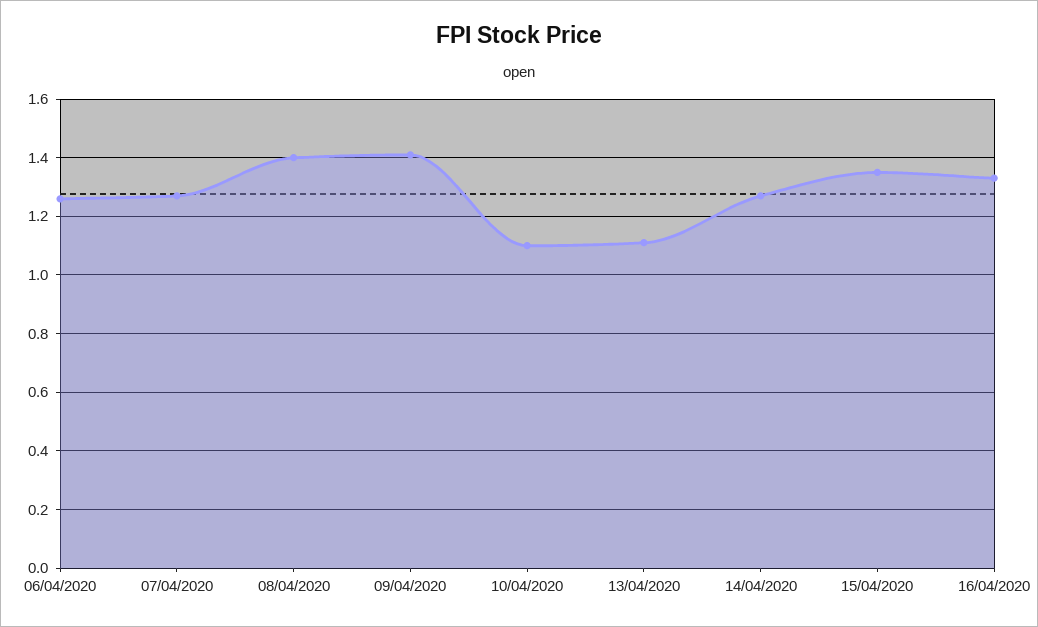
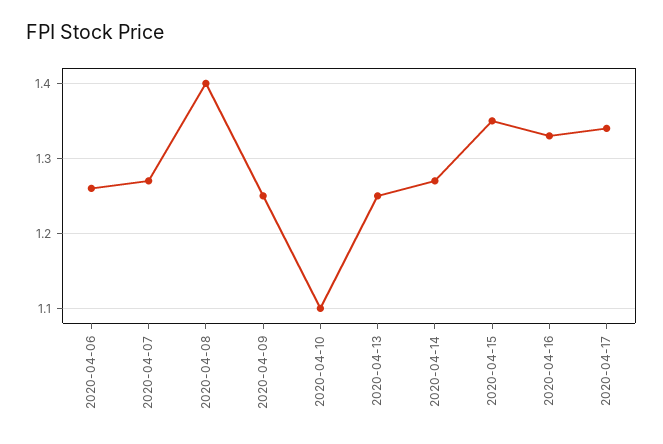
09/04/2020: 1.4 -> 1.25
13/04/2020: 1.1 -> 1.25
2020-04-17: none -> 1.34

